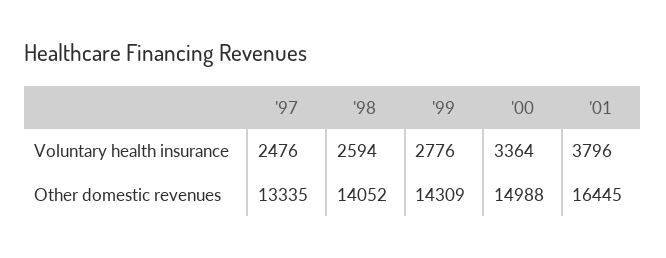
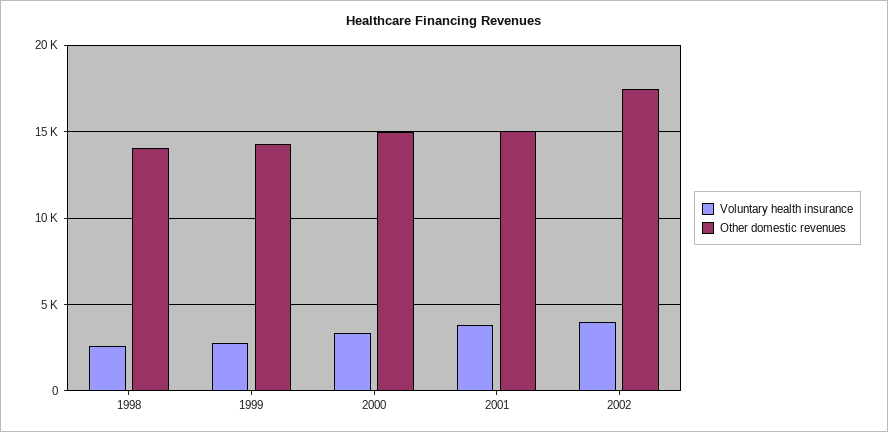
Voluntary health insurance, '97: 2476 -> none
Other domestic revenues, '97: 13335 -> none
Other domestic revenues, '01: 16445 -> 15000
Voluntary health insurance, 2002: none -> 4000
Other domestic revenues, 2002: none -> 17500

